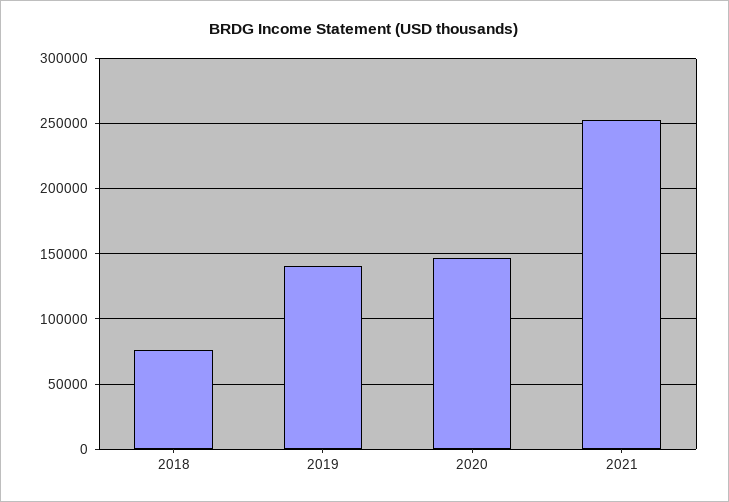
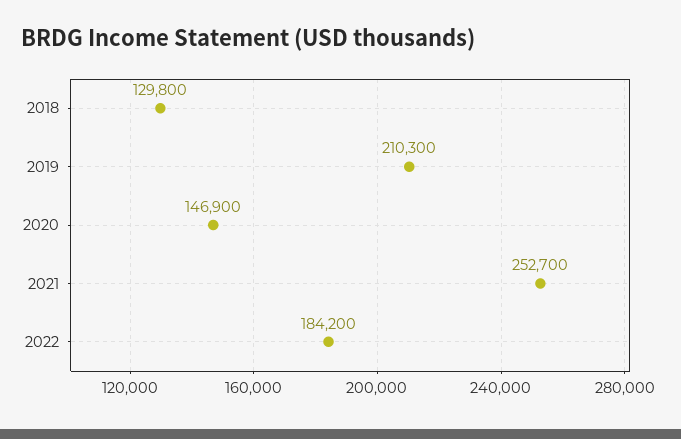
2018: 75000 -> 129800
2019: 140000 -> 210300
2022: none -> 184200

